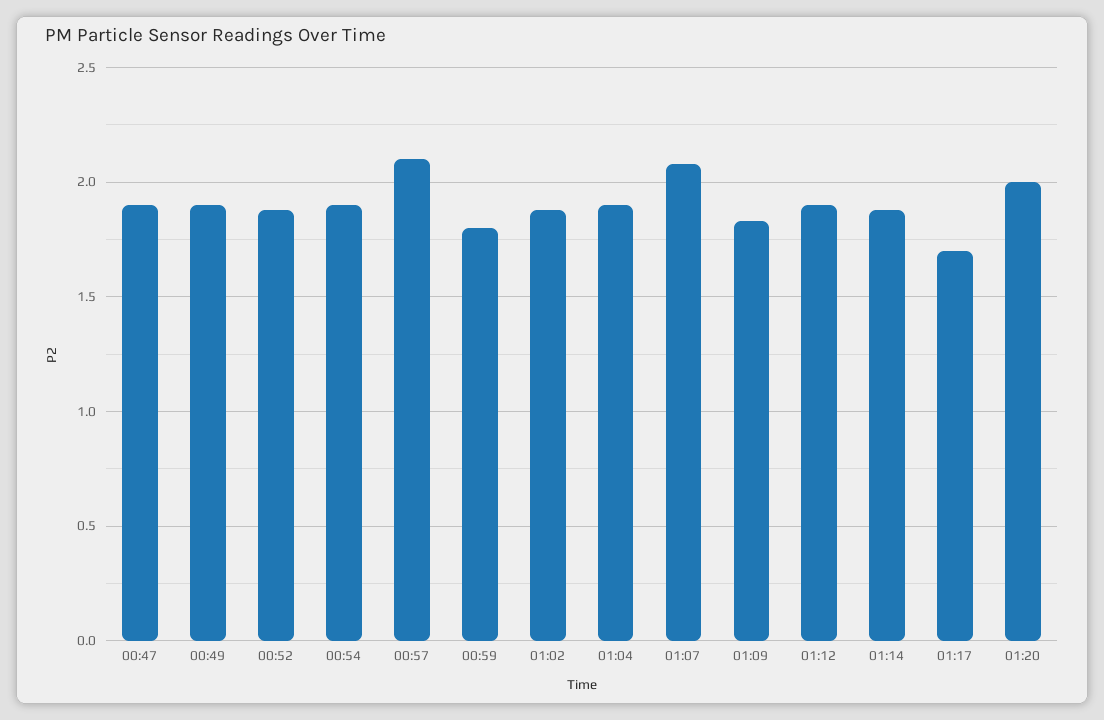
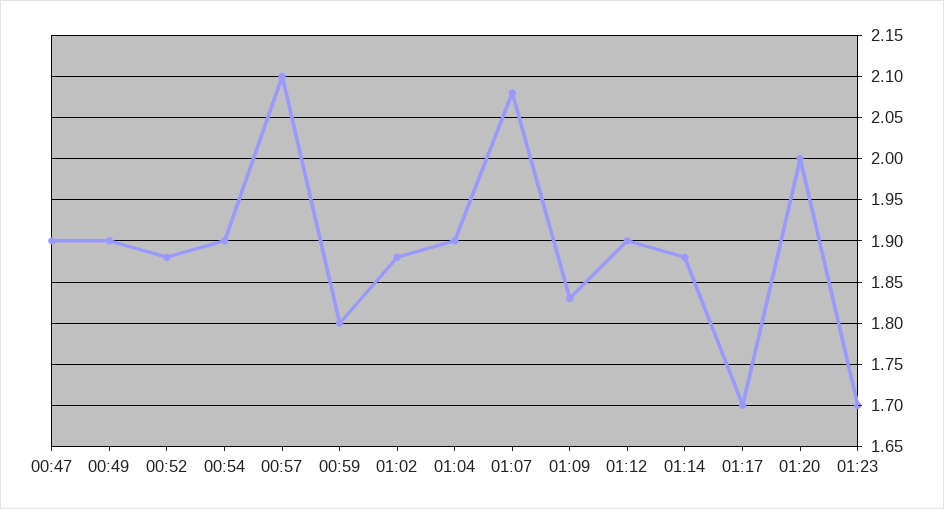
01:23: none -> 1.7

